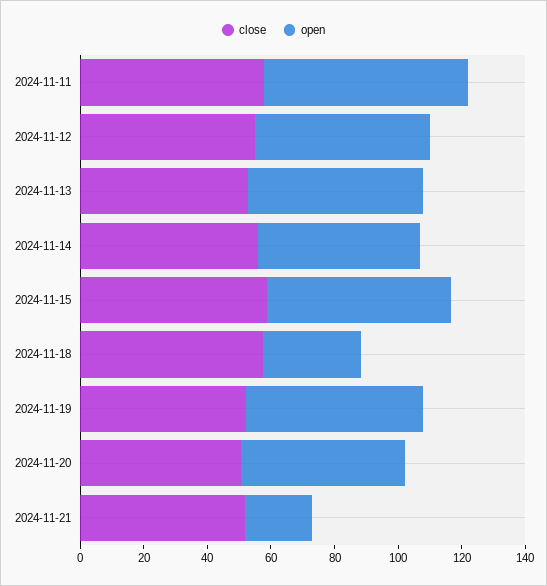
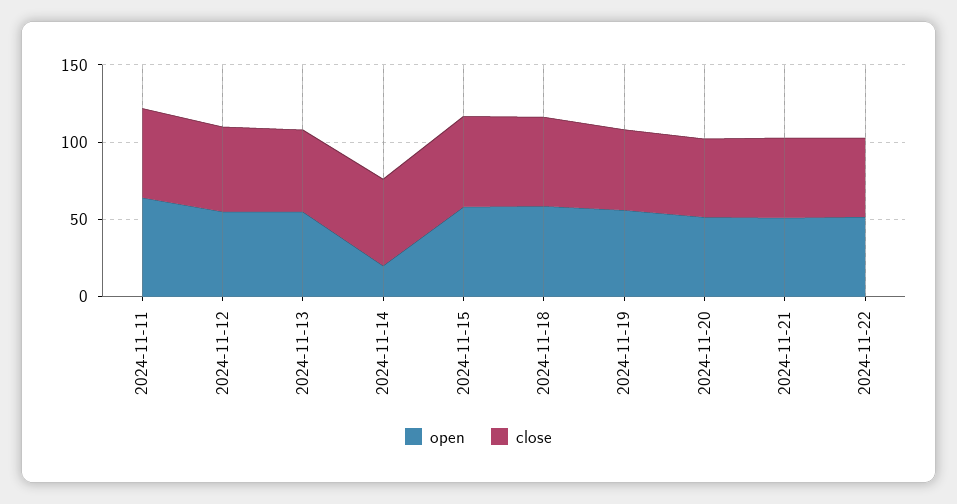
open, 2024-11-14: 50 -> 20
open, 2024-11-18: 30 -> 60
open, 2024-11-21: 20 -> 50
open, 2024-11-22: none -> 50
close, 2024-11-22: none -> 50

